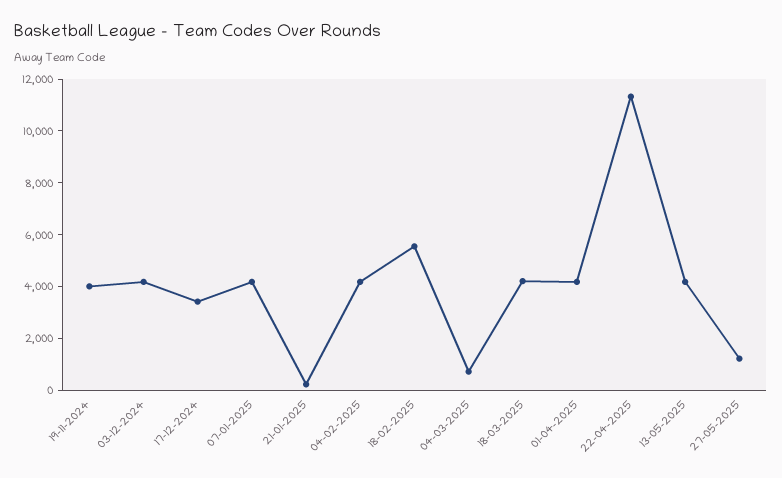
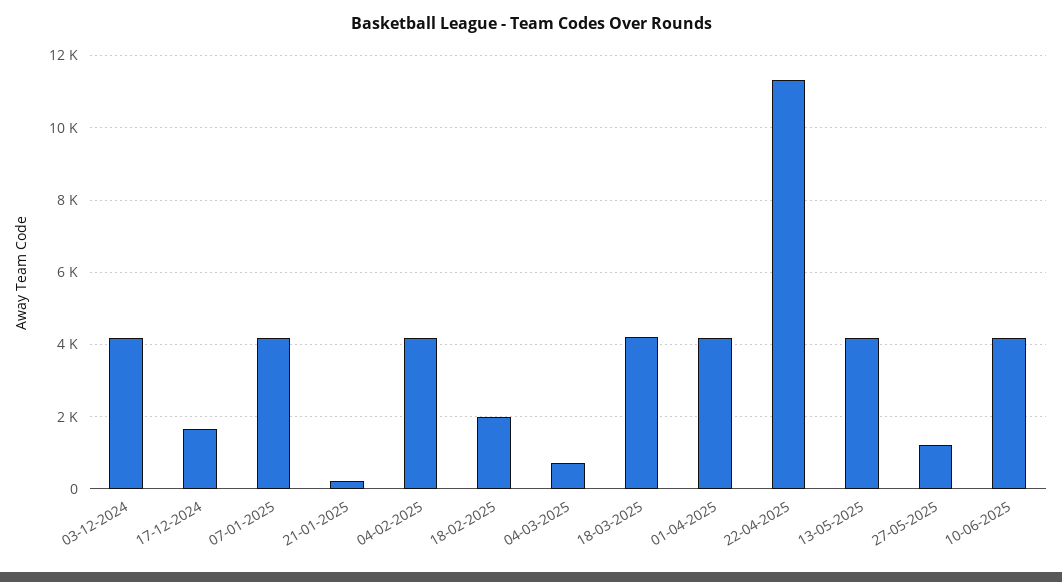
19-11-2024: 4000 -> none
17-12-2024: 3500 -> 1600
18-02-2025: 5500 -> 2000
10-06-2025: none -> 4200

